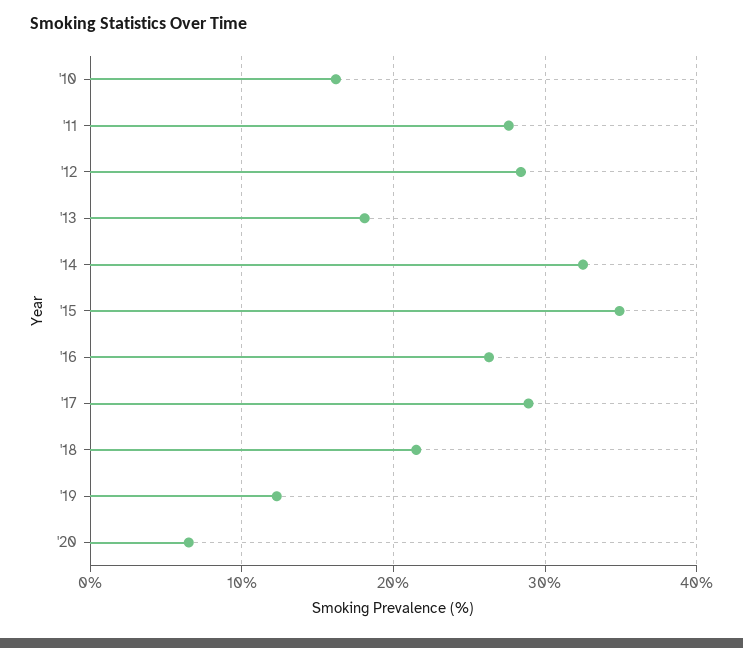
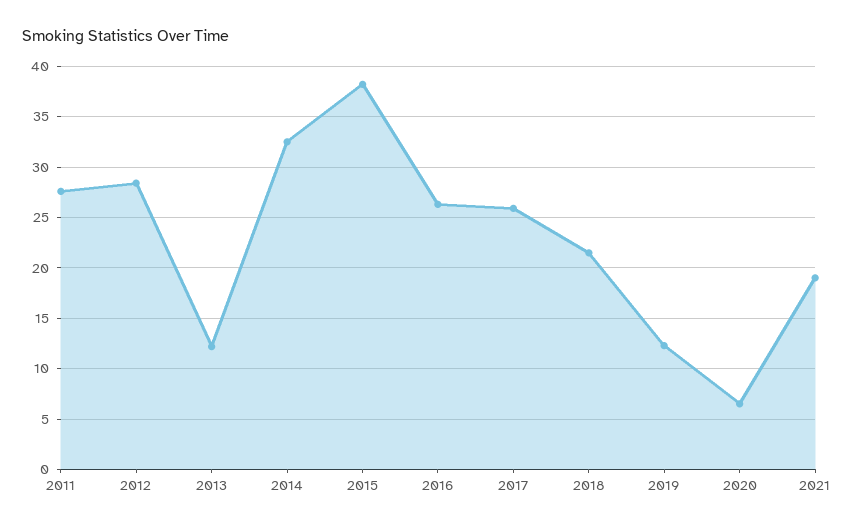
'10: 16 -> none
'13: 18 -> 12
'15: 35 -> 38
'17: 29 -> 26
2021: none -> 19

